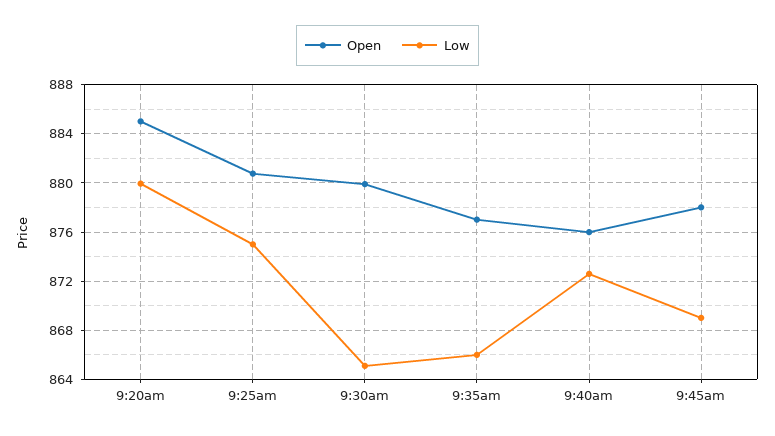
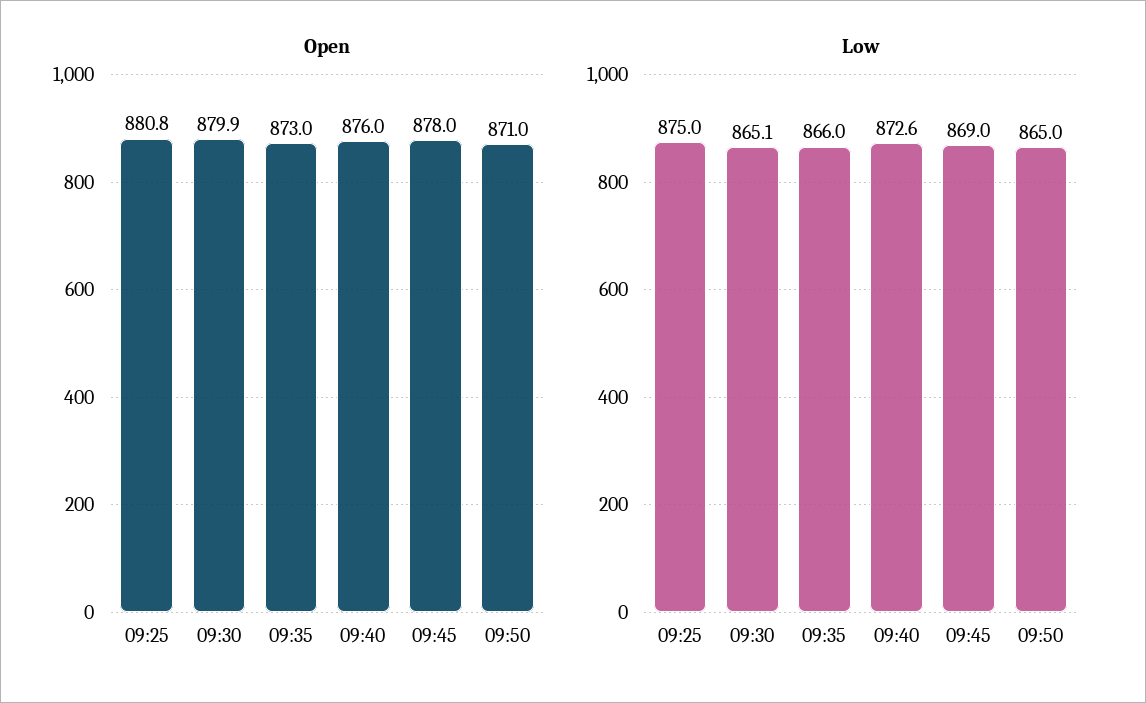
Open, 9:20am: 885 -> none
Low, 9:20am: 880 -> none
Open, 9:35am: 877 -> 873
Open, 09:50: none -> 871
Low, 09:50: none -> 865

